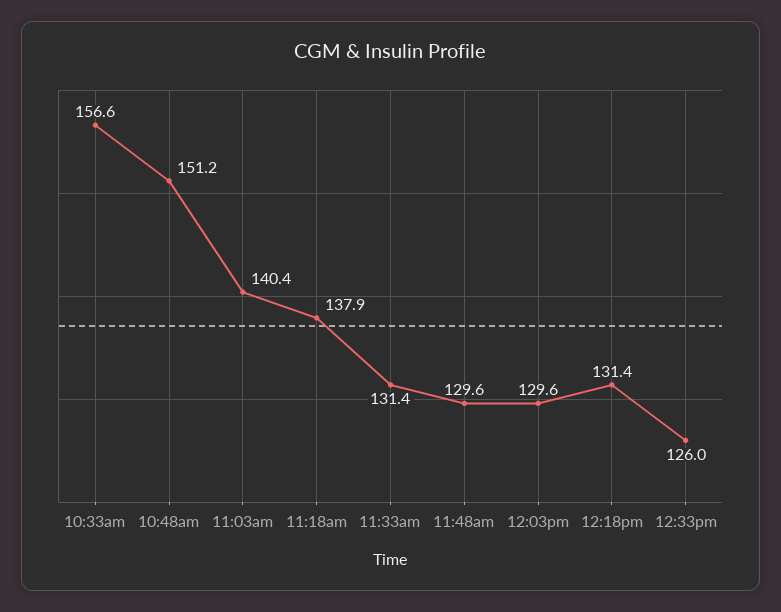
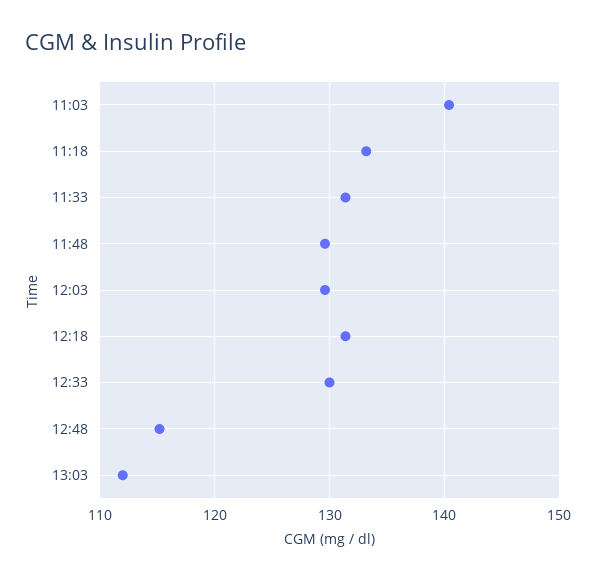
10:33am: 156.6 -> none
10:48am: 151.2 -> none
11:18am: 137.9 -> 133
12:33pm: 126 -> 130
12:48: none -> 115
13:03: none -> 112

